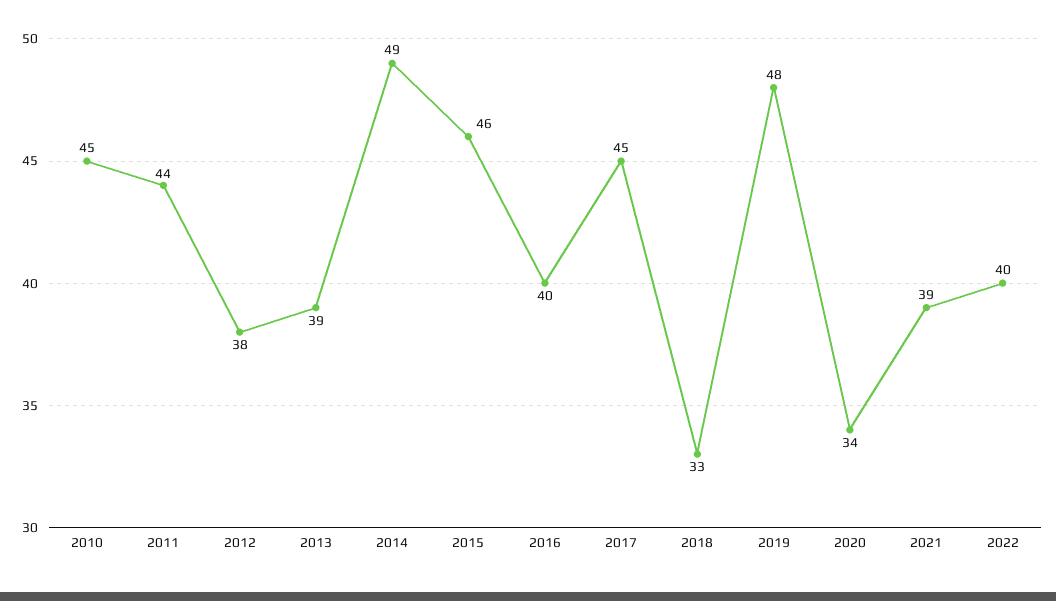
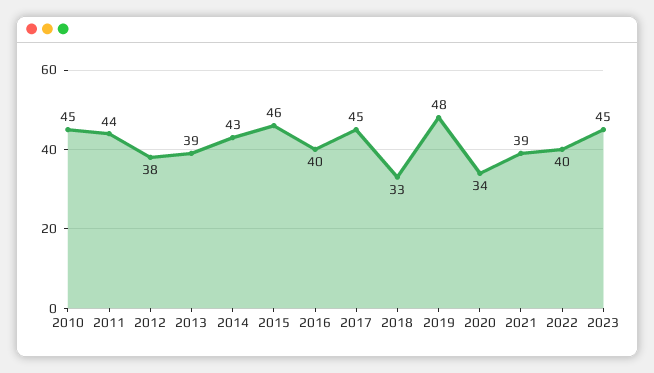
2014: 49 -> 43
2023: none -> 45

